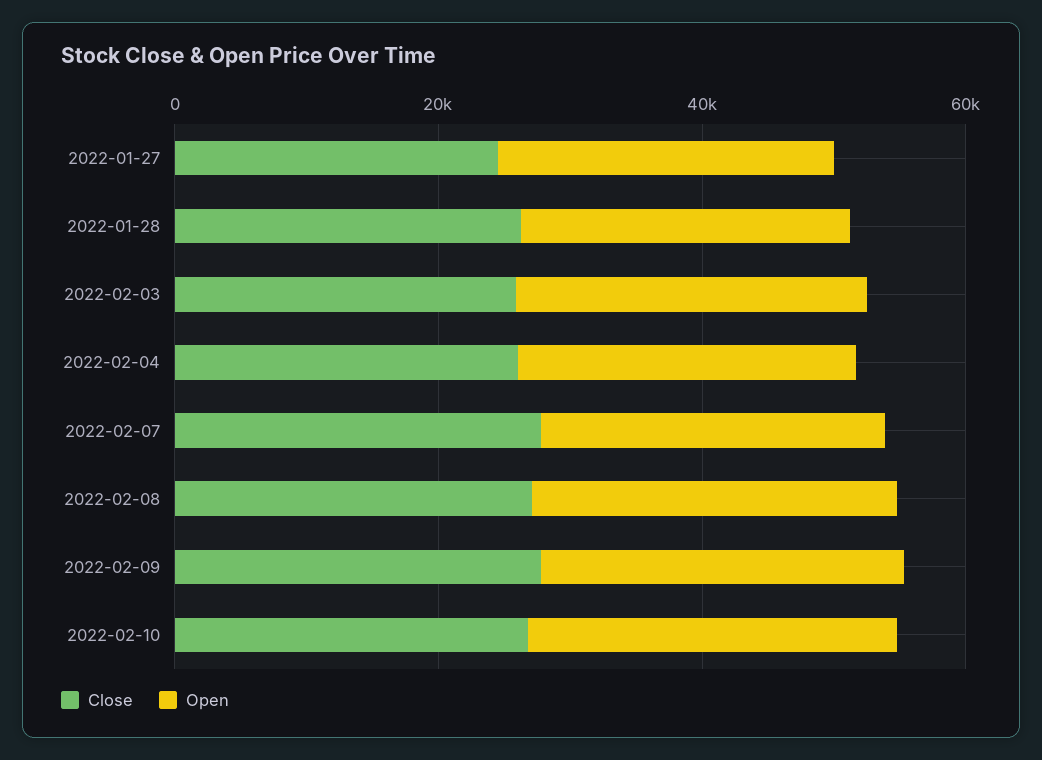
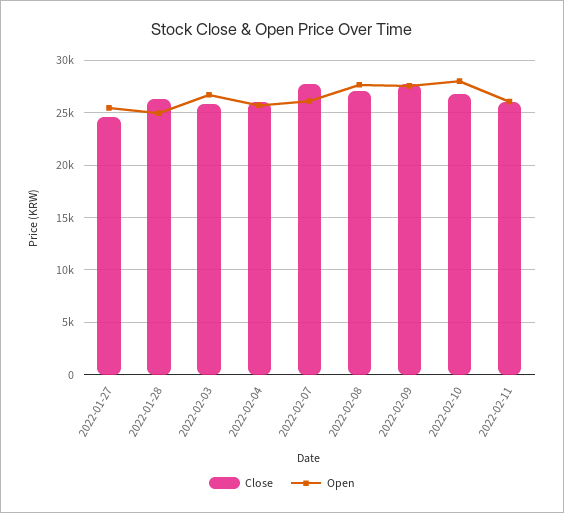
Close, 2022-02-11: none -> 26000
Open, 2022-02-11: none -> 26000

